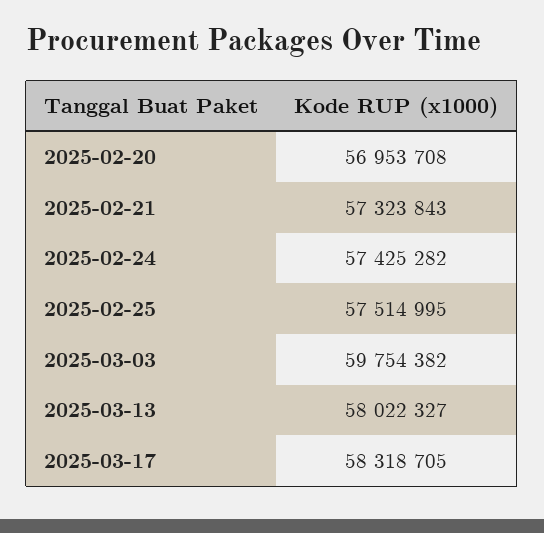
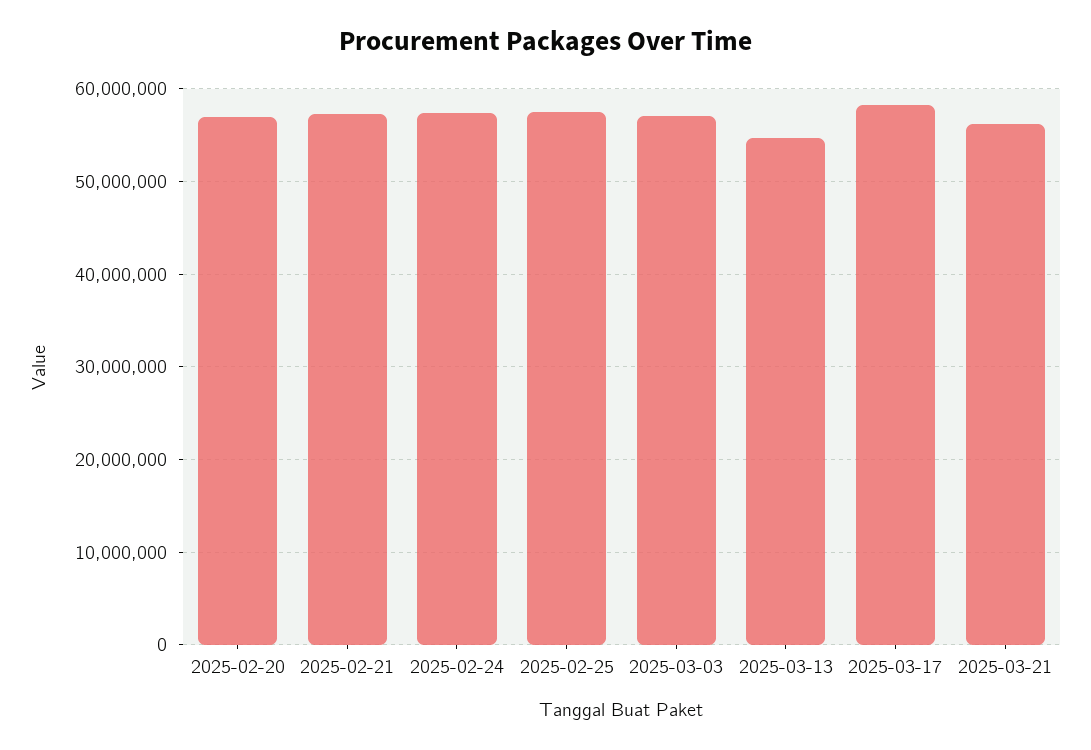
2025-03-03: 59754382 -> 57000000
2025-03-13: 58022327 -> 55000000
2025-03-21: none -> 56000000

